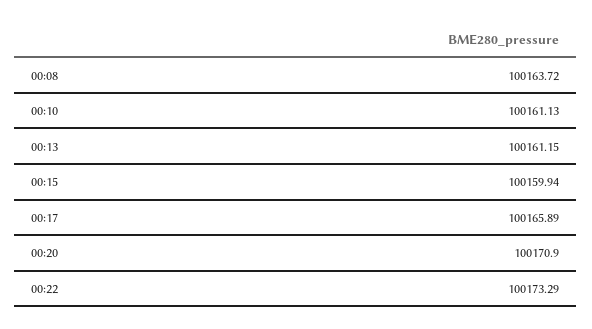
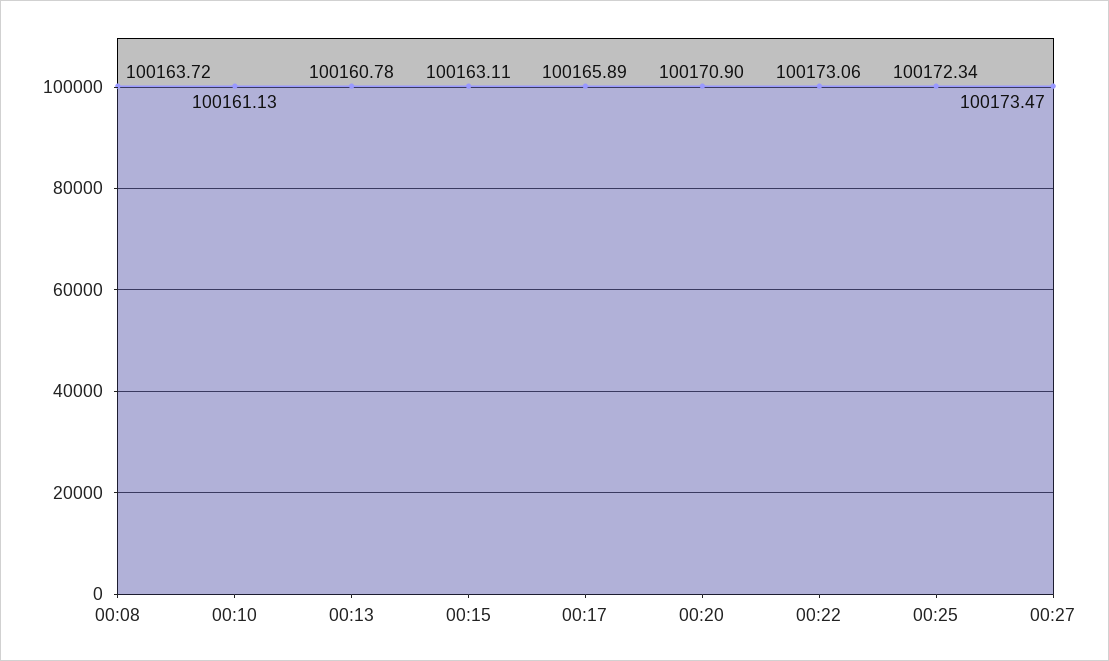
00:13: 100161.15 -> 100160.78
00:15: 100159.94 -> 100163.11
00:22: 100173.29 -> 100173.06
00:25: none -> 100172.34
00:27: none -> 100173.47

